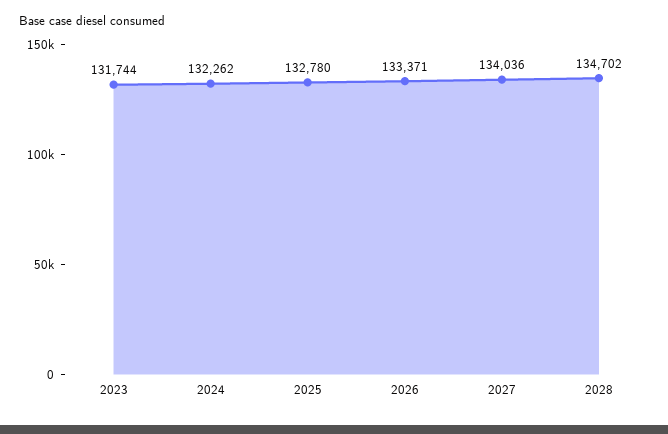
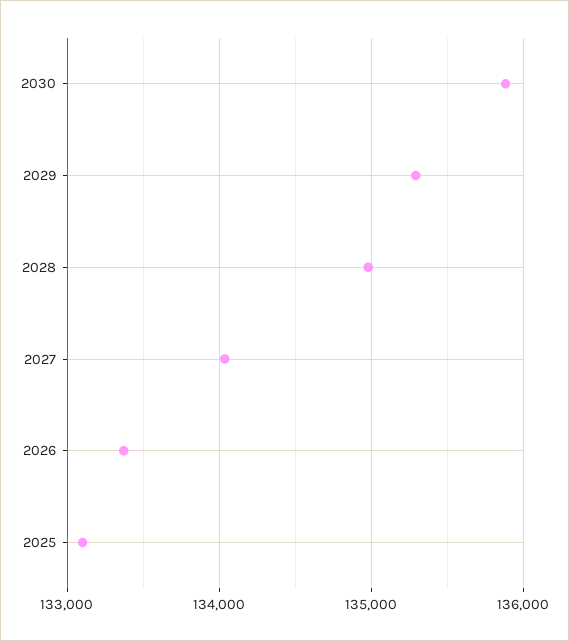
2023: 131744 -> none
2024: 132262 -> none
2025: 132780 -> 133100
2028: 134702 -> 135000
2030: none -> 135900
2029: none -> 135300

